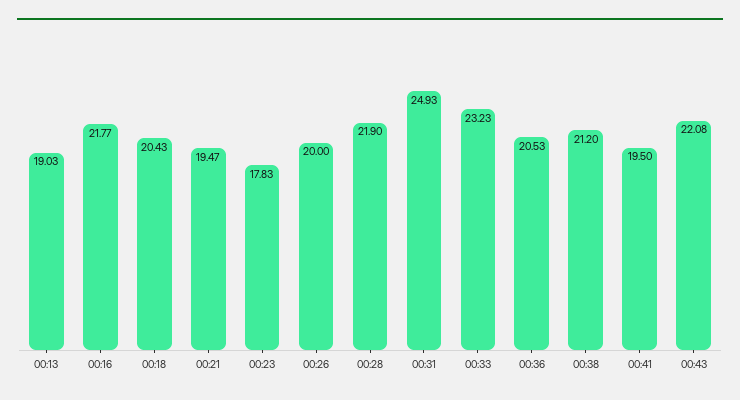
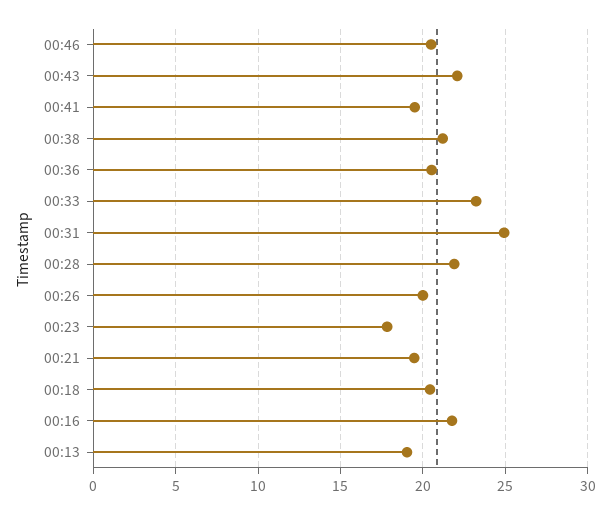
00:46: none -> 20.5

